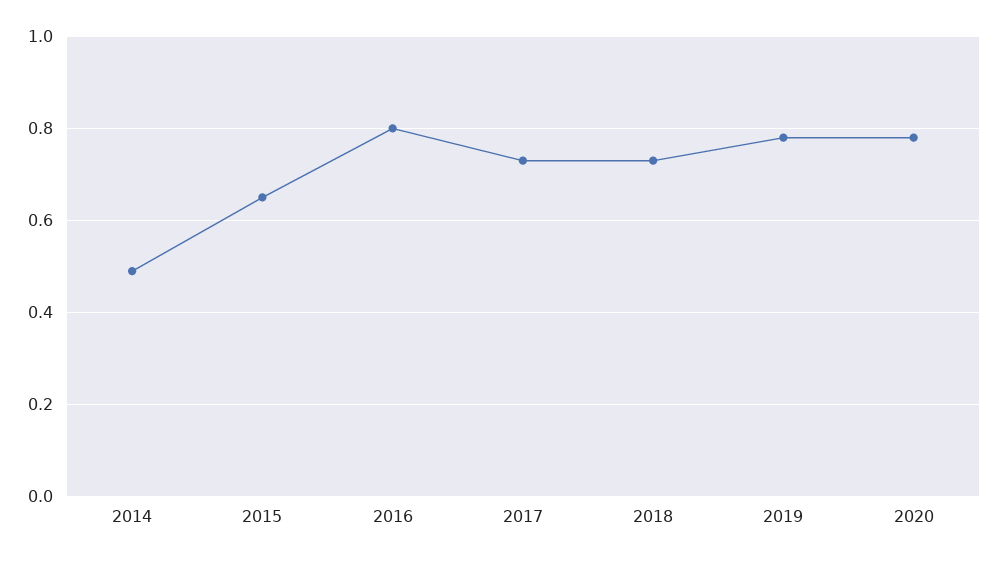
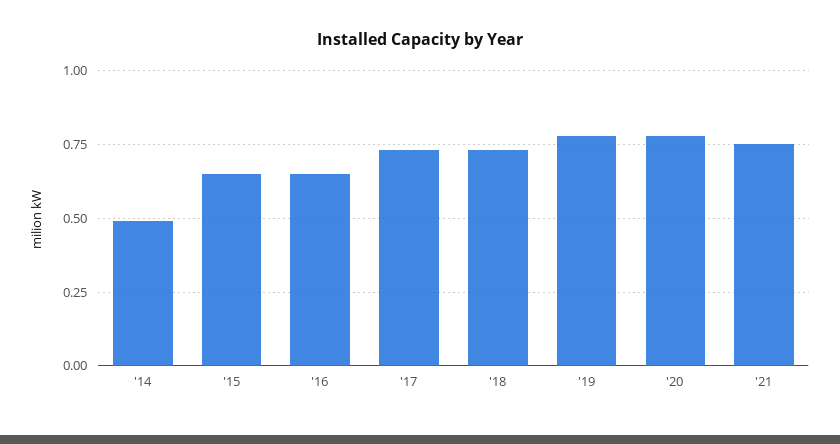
2016: 0.8 -> 0.65
'21: none -> 0.75

